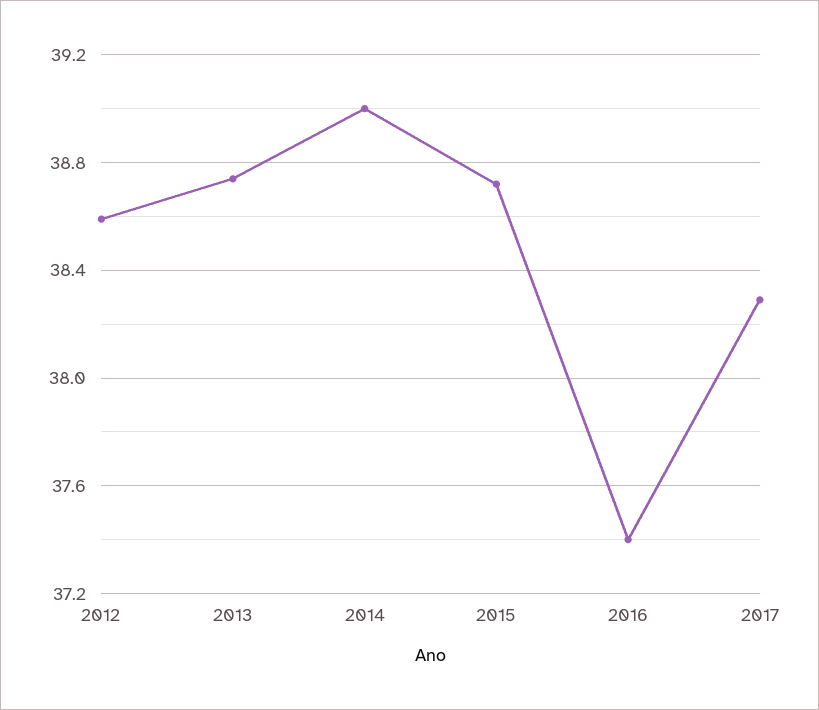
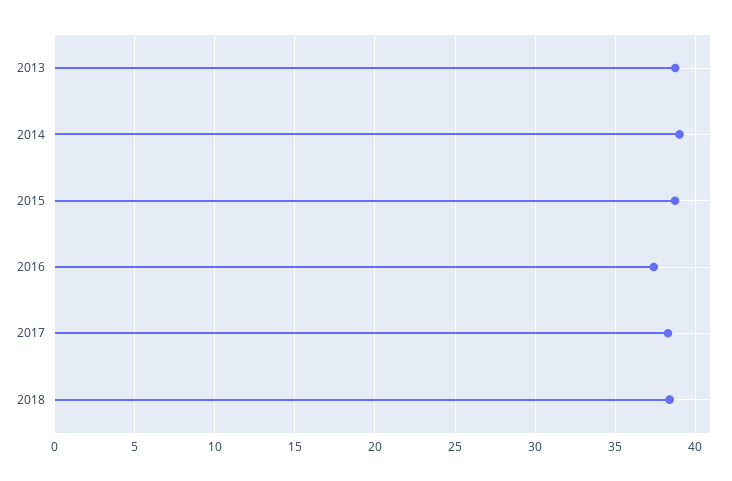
2012: 38.6 -> none
2018: none -> 38.5

